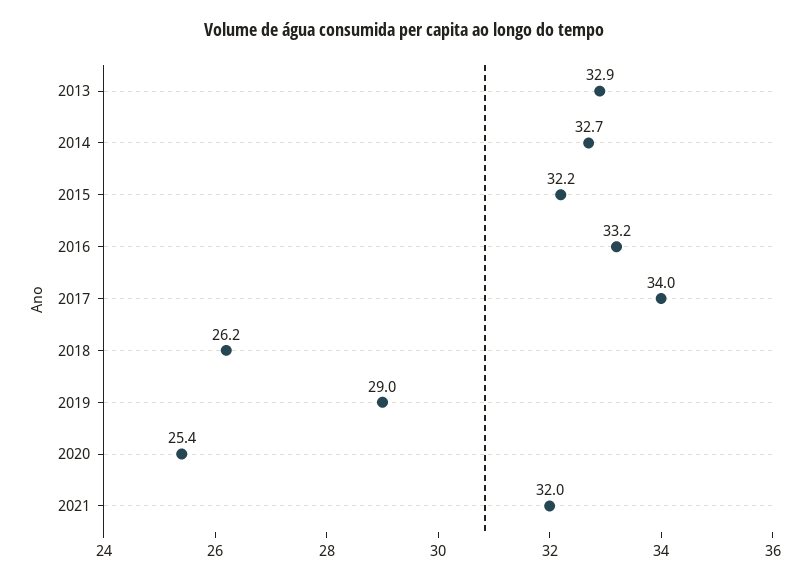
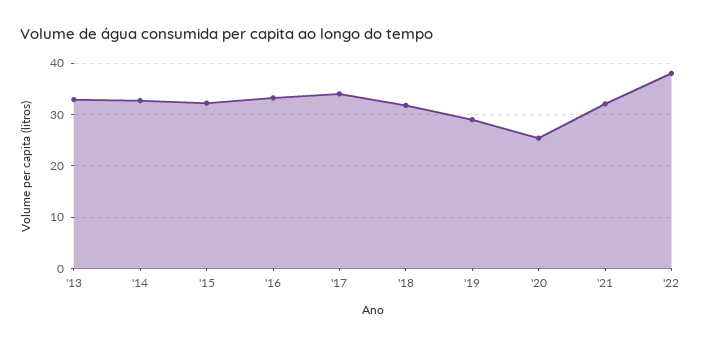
2018: 26.2 -> 32
'22: none -> 38

